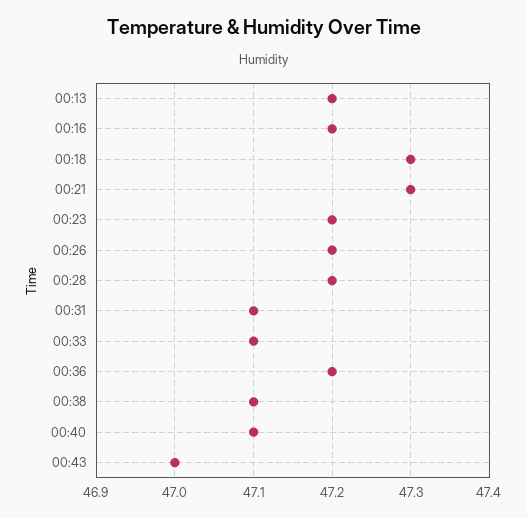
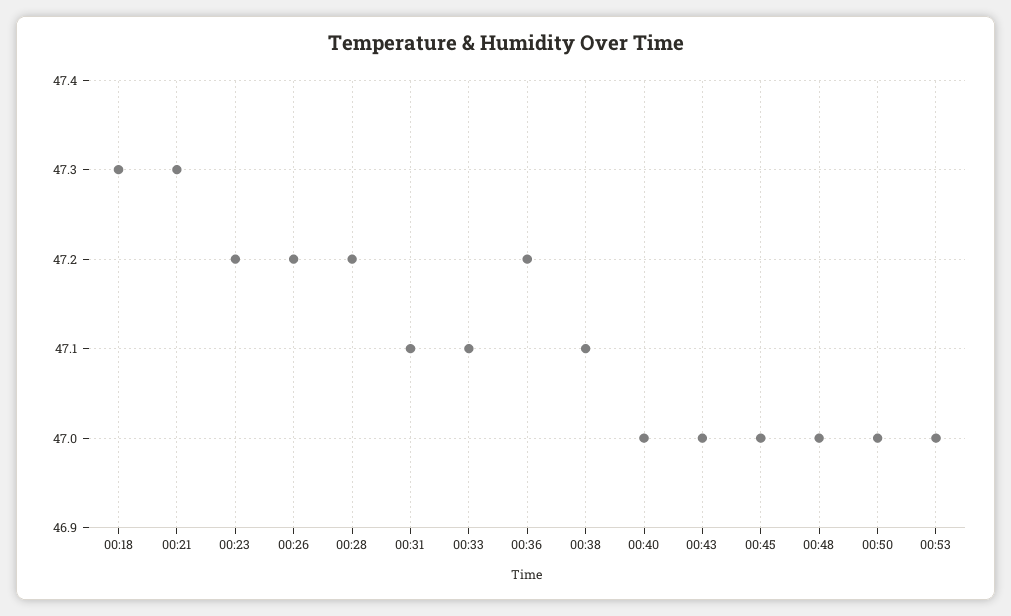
00:13: 47.2 -> none
00:16: 47.2 -> none
00:40: 47.1 -> 47
00:45: none -> 47
00:48: none -> 47
00:50: none -> 47
00:53: none -> 47

